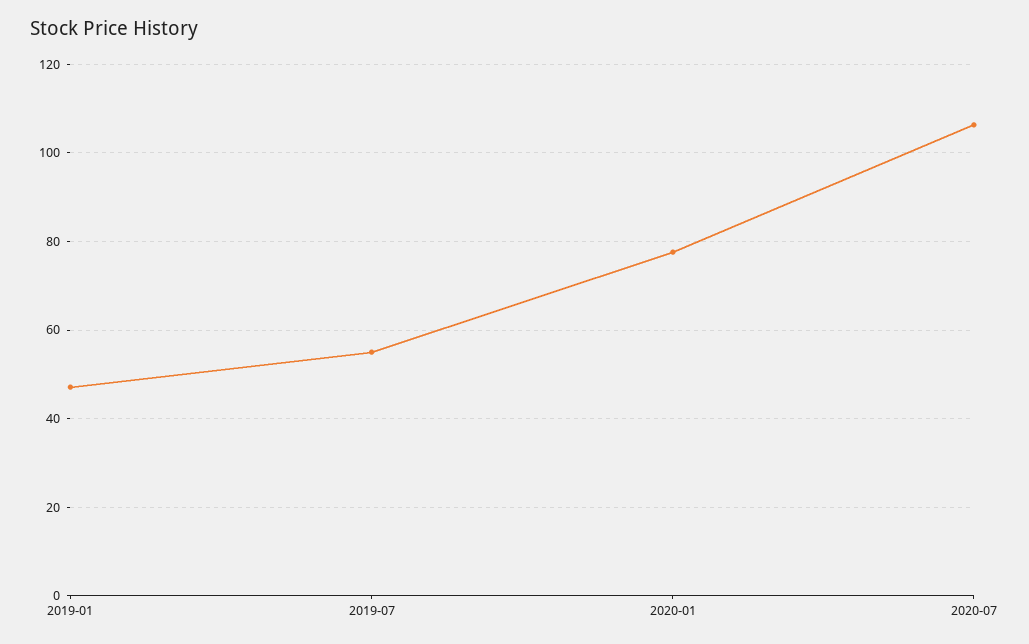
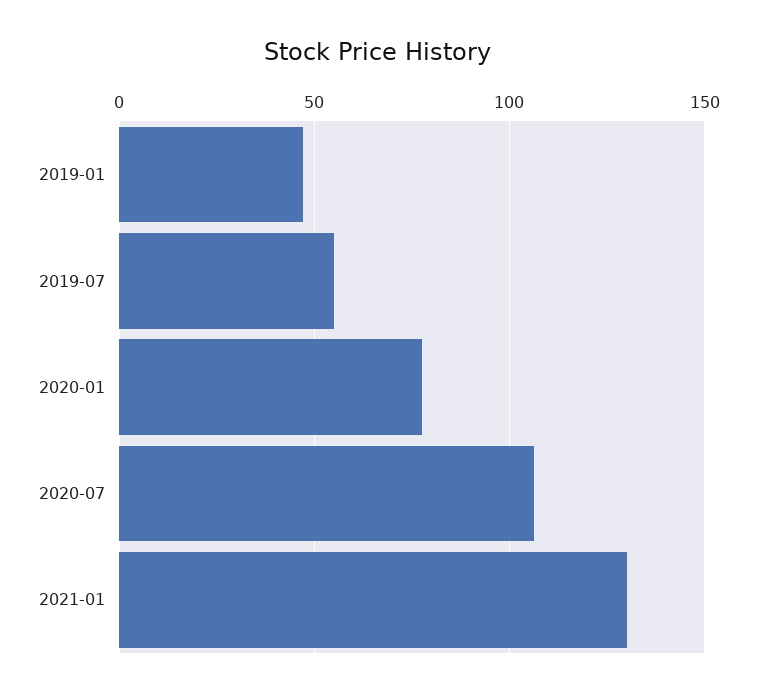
2021-01: none -> 130

